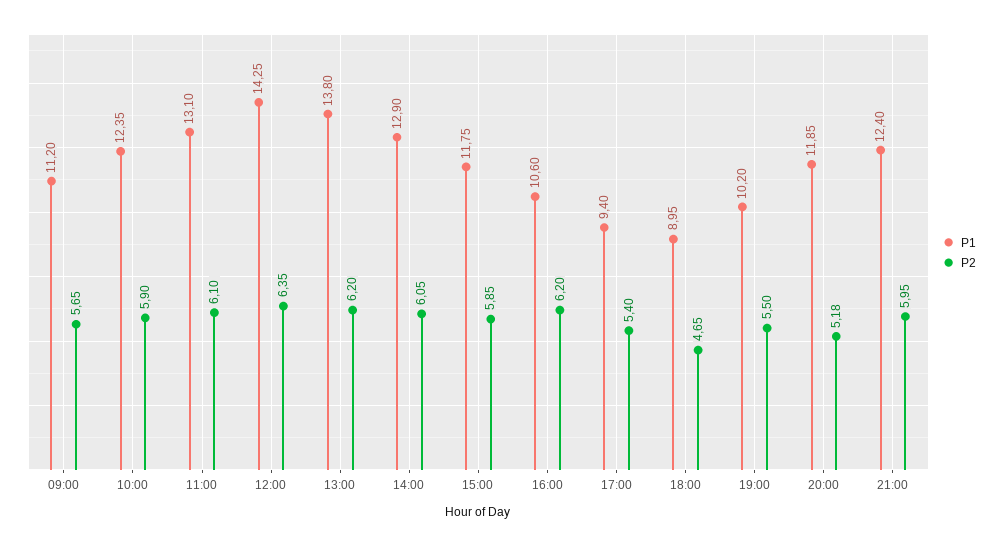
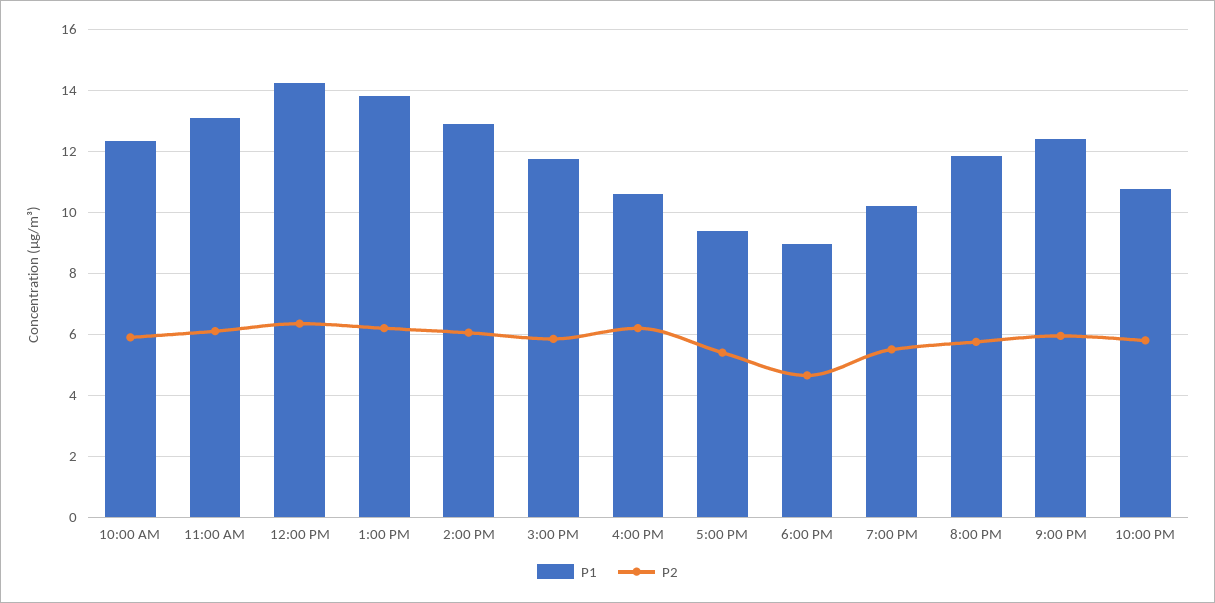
P1, 09:00: 11.2 -> none
P2, 09:00: 5.65 -> none
P2, 20:00: 5.18 -> 5.8
P1, 10:00 PM: none -> 10.8
P2, 10:00 PM: none -> 5.8

